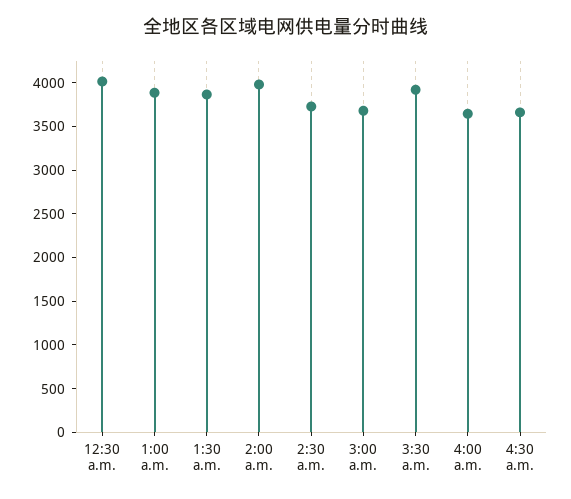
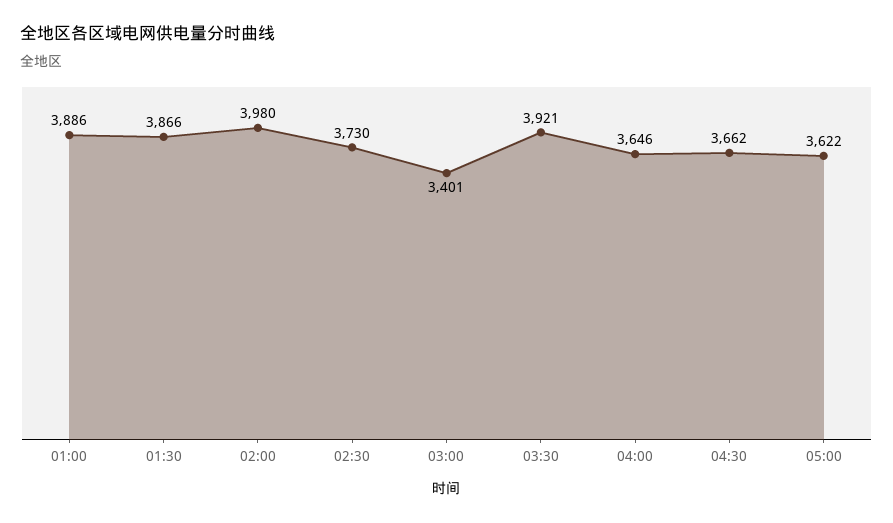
12:30 a.m.: 4000 -> none
3:00 a.m.: 3700 -> 3401
05:00: none -> 3622

